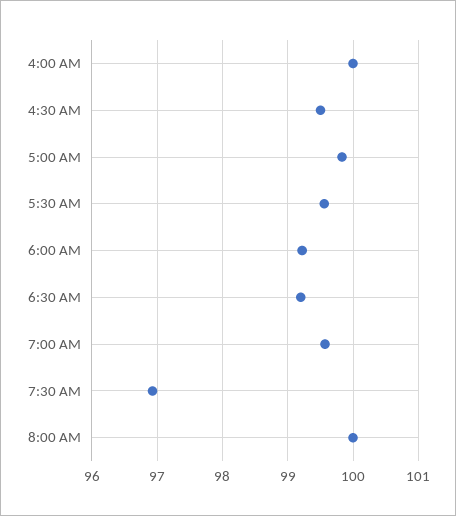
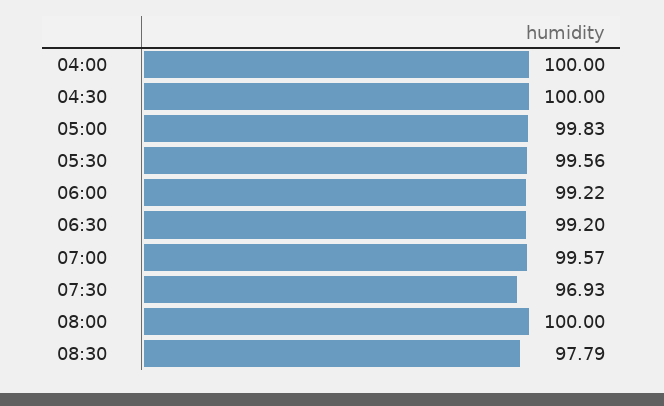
4:30 AM: 99.5 -> 100
08:30: none -> 97.79

